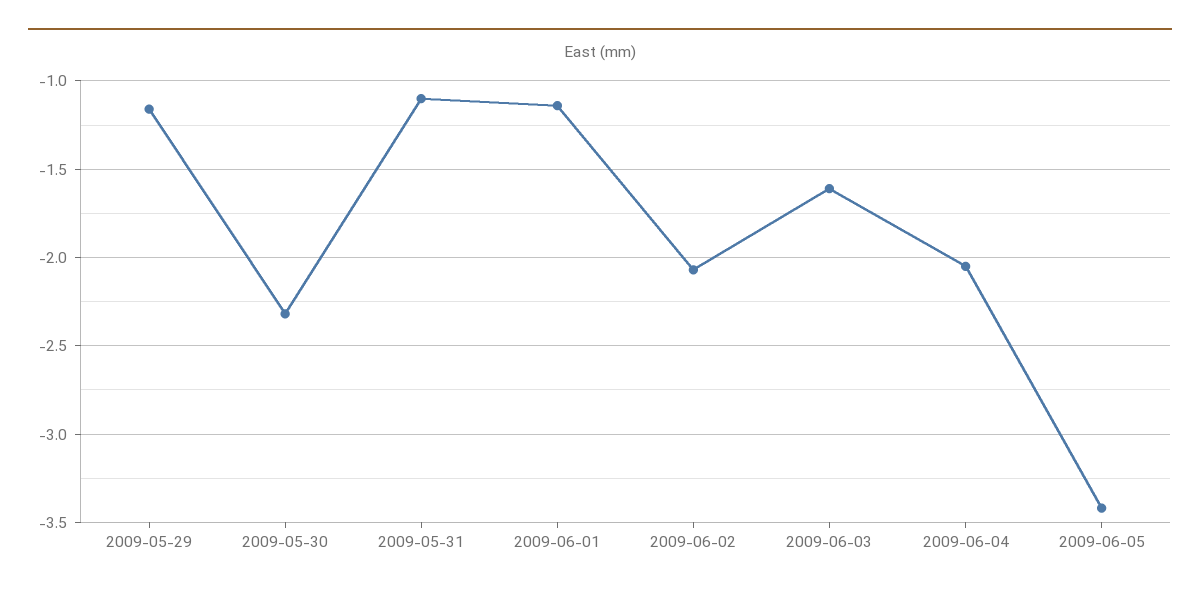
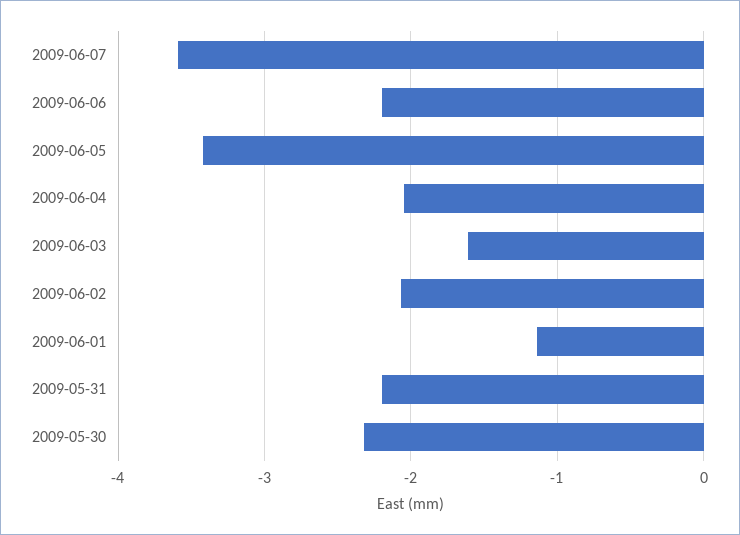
2009-05-29: -1.15 -> none
2009-05-31: -1.1 -> -2.2
2009-06-07: none -> -3.6
2009-06-06: none -> -2.2

